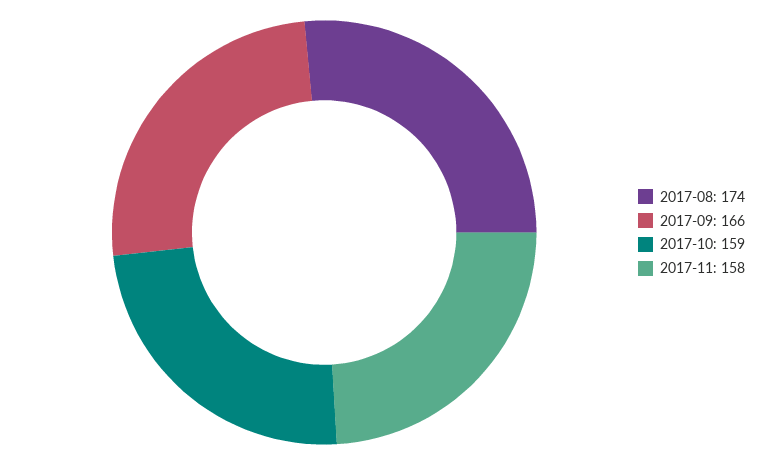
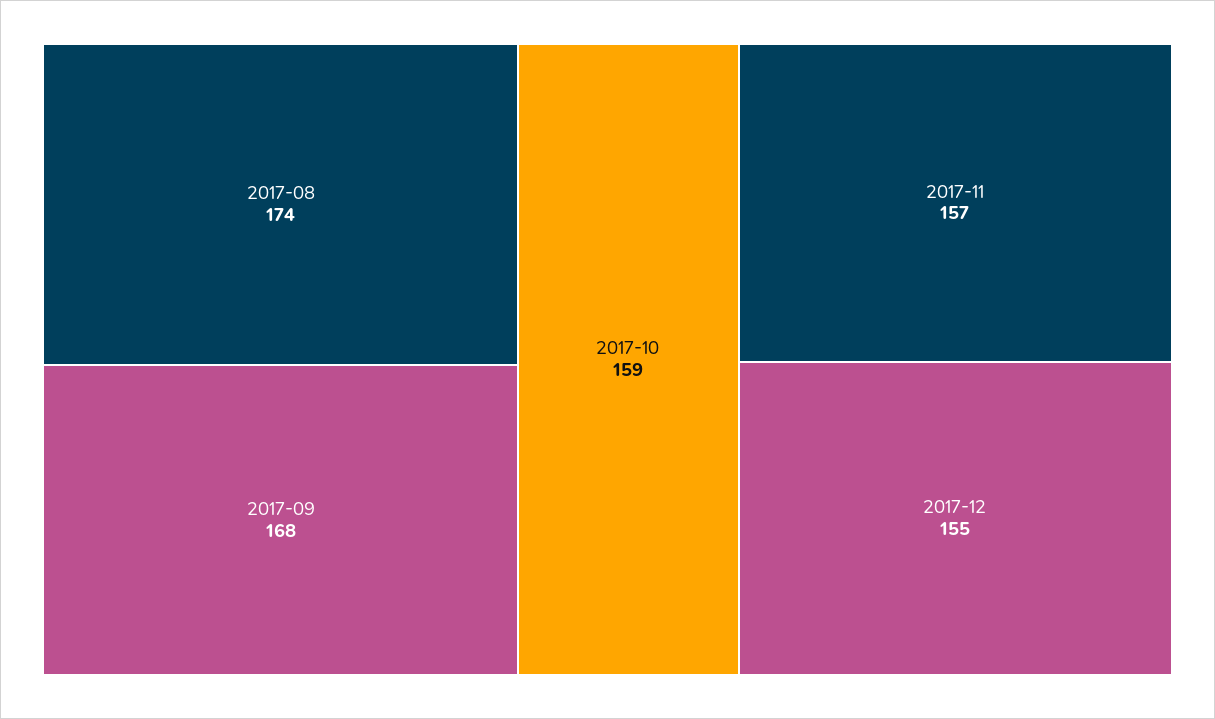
2017-09: 166 -> 168
2017-11: 158 -> 157
2017-12: none -> 155

